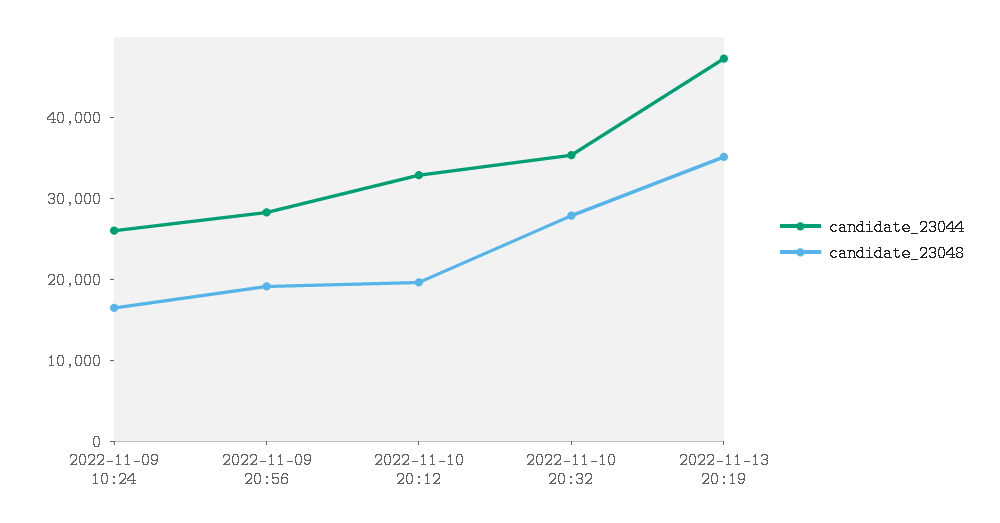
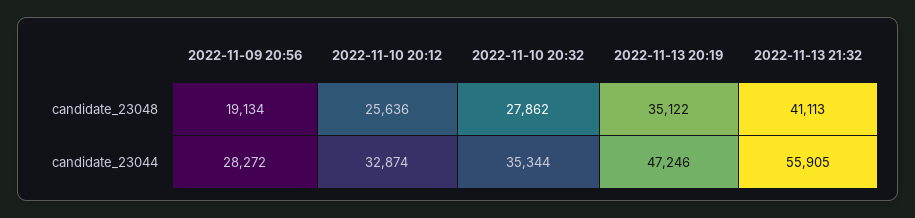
candidate_23044, 2022-11-09 10:24: 26000 -> none
candidate_23048, 2022-11-09 10:24: 16000 -> none
candidate_23048, 2022-11-10 20:12: 20000 -> 25636
candidate_23048, 2022-11-13 21:32: none -> 41113
candidate_23044, 2022-11-13 21:32: none -> 55905

